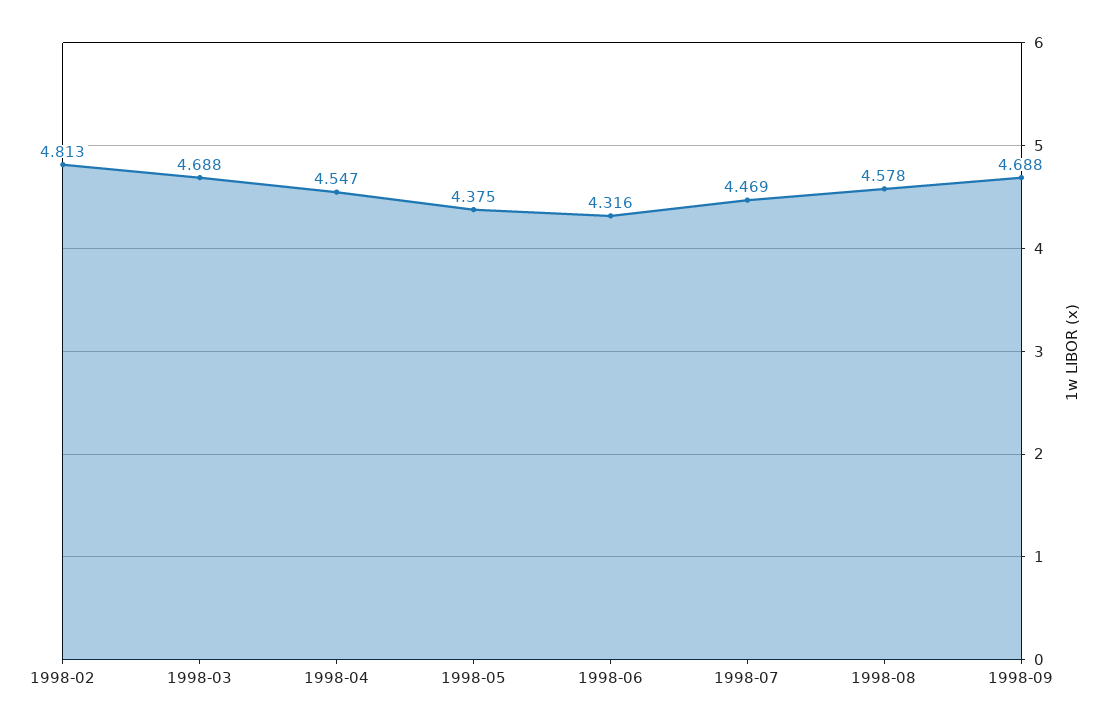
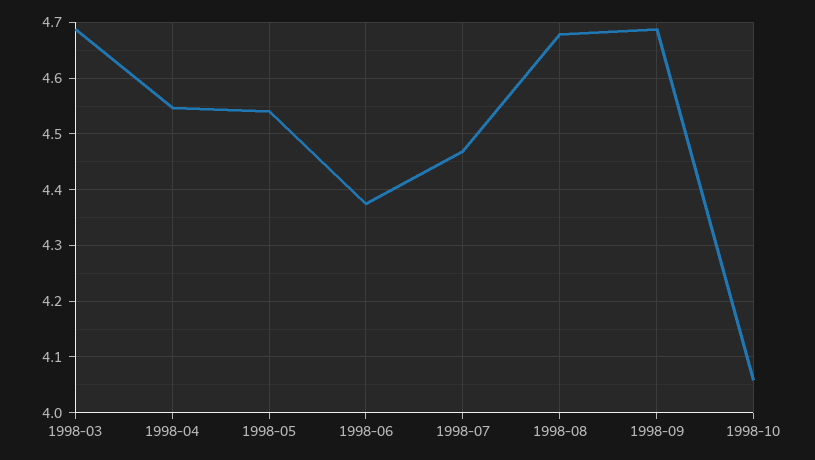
1998-02: 4.813 -> none
1998-05: 4.375 -> 4.54
1998-06: 4.316 -> 4.38
1998-08: 4.578 -> 4.68
1998-10: none -> 4.06

